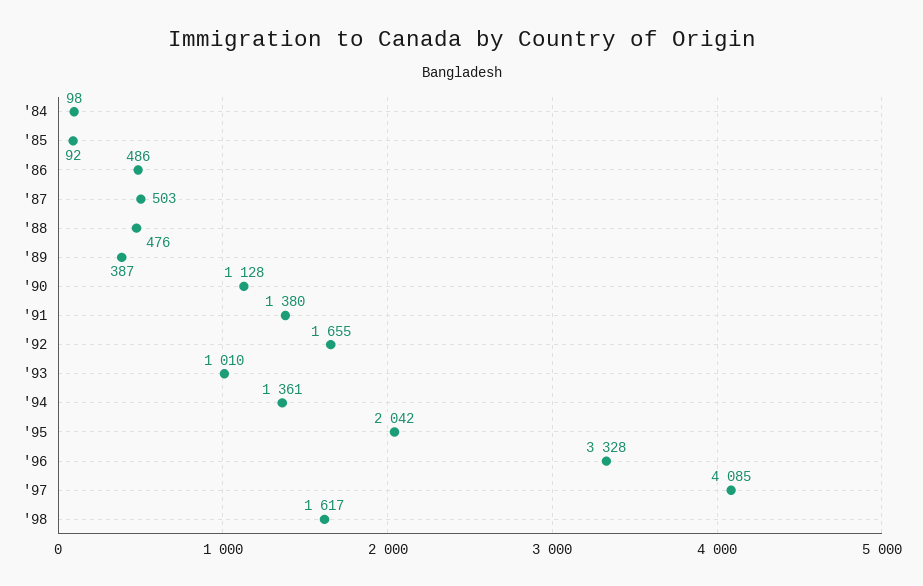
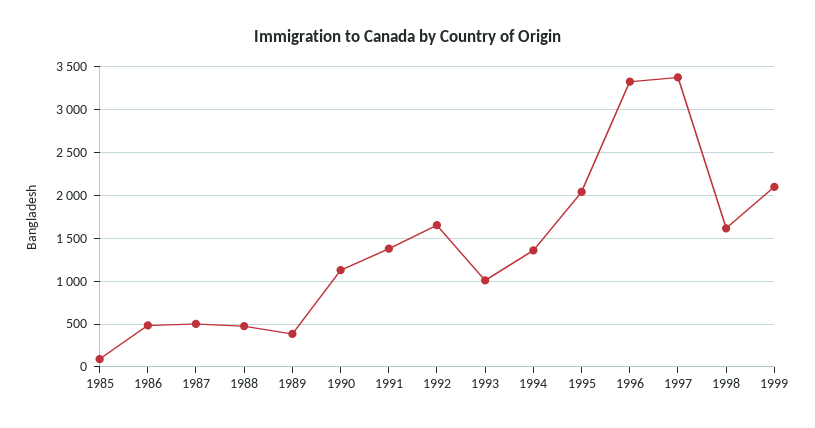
'84: 98 -> none
'97: 4085 -> 3400
1999: none -> 2100

